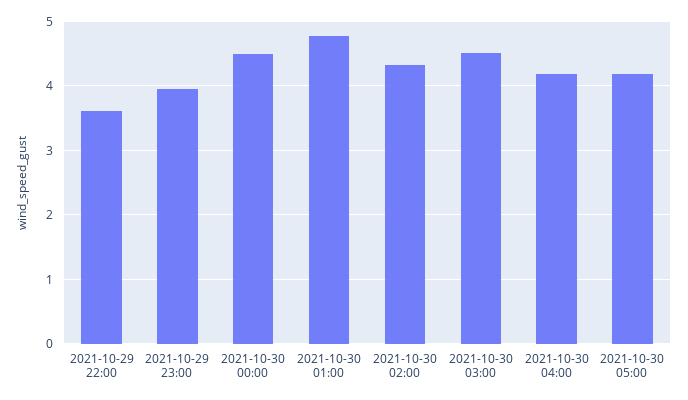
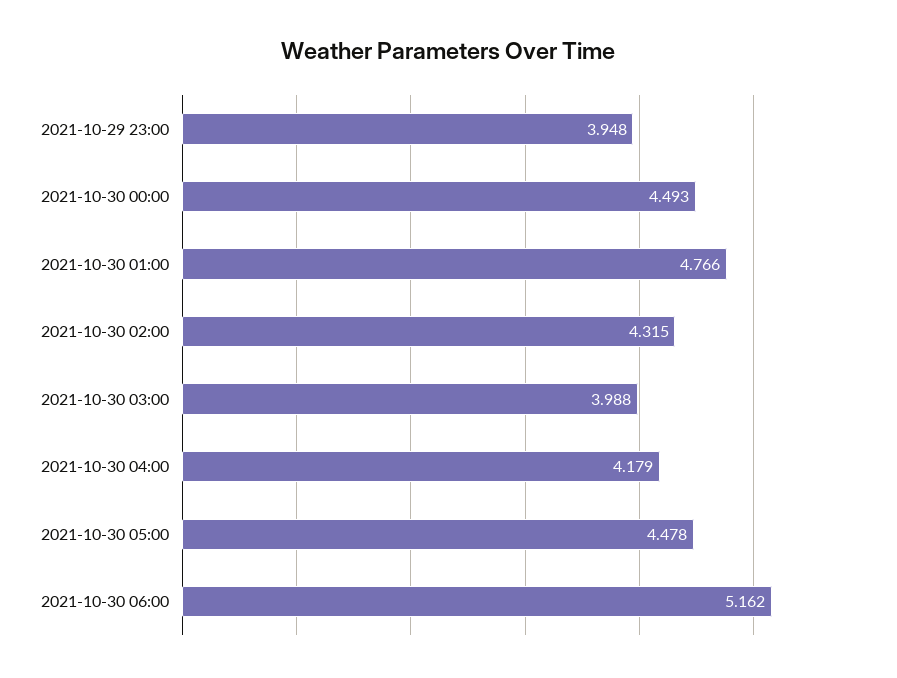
2021-10-29 22:00: 3.6 -> none
2021-10-30 03:00: 4.5 -> 3.988
2021-10-30 05:00: 4.2 -> 4.478
2021-10-30 06:00: none -> 5.162

